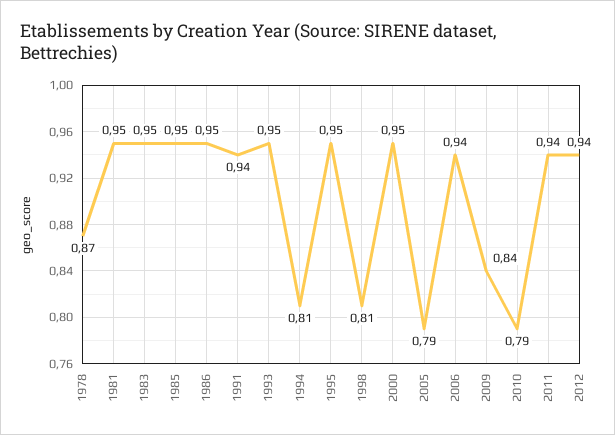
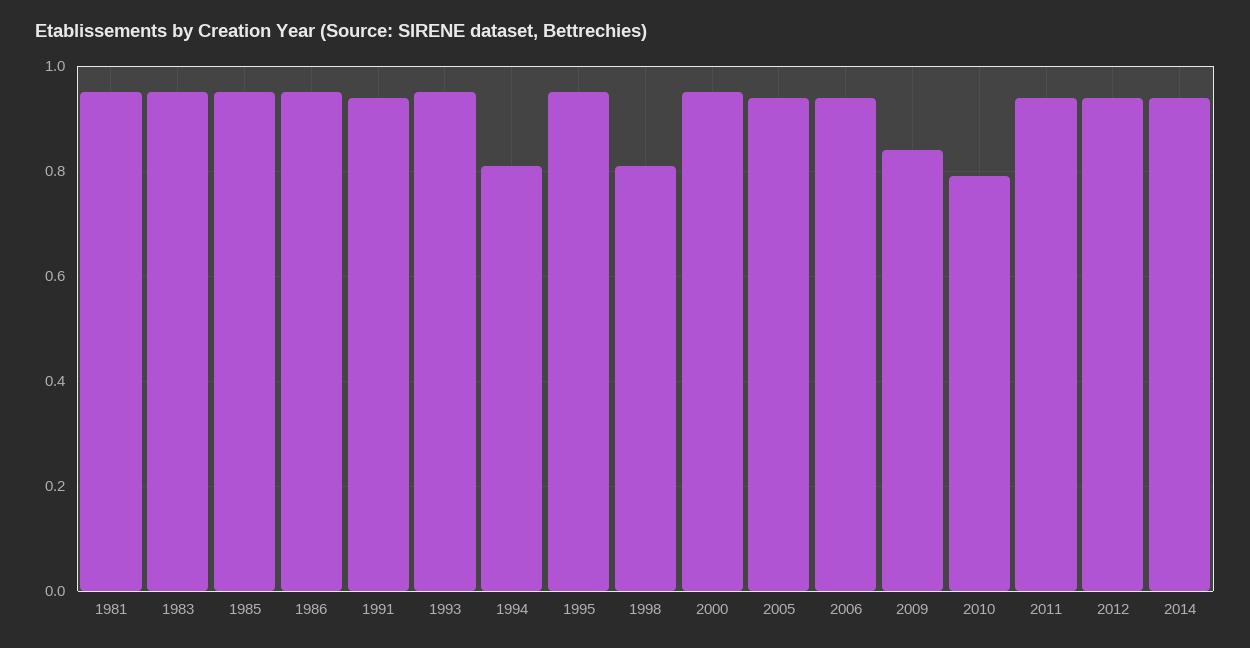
1978: 0.87 -> none
2005: 0.79 -> 0.95
2014: none -> 0.95

